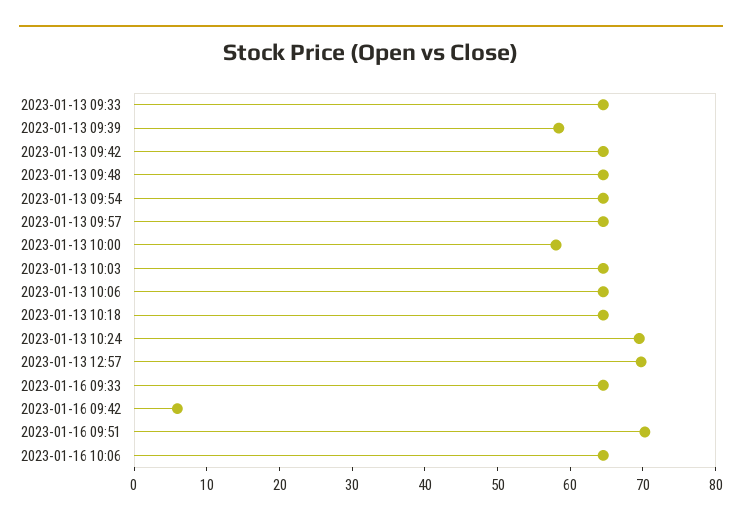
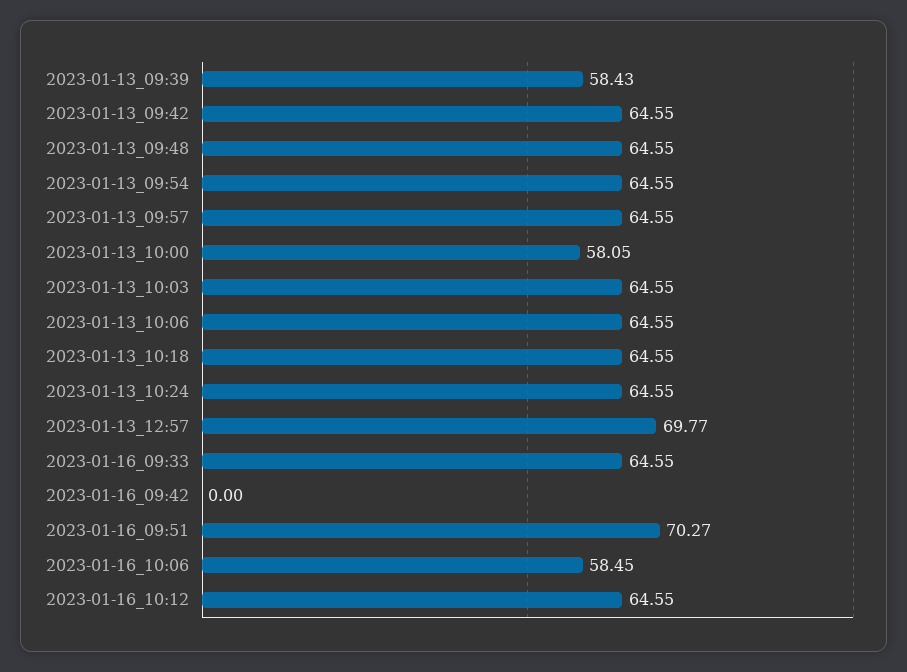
2023-01-13 09:33: 64 -> none
2023-01-13 10:24: 70 -> 64.55
2023-01-16 09:42: 6 -> 0
2023-01-16 10:06: 64 -> 58.45
2023-01-16_10:12: none -> 64.55

